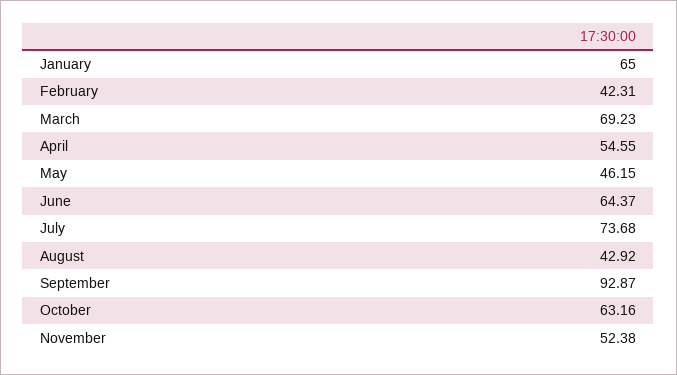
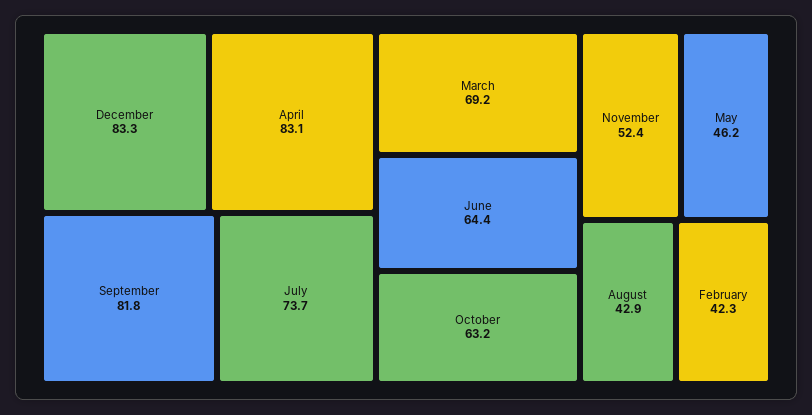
January: 65 -> none
April: 54.55 -> 83.1
September: 92.87 -> 81.8
December: none -> 83.3

